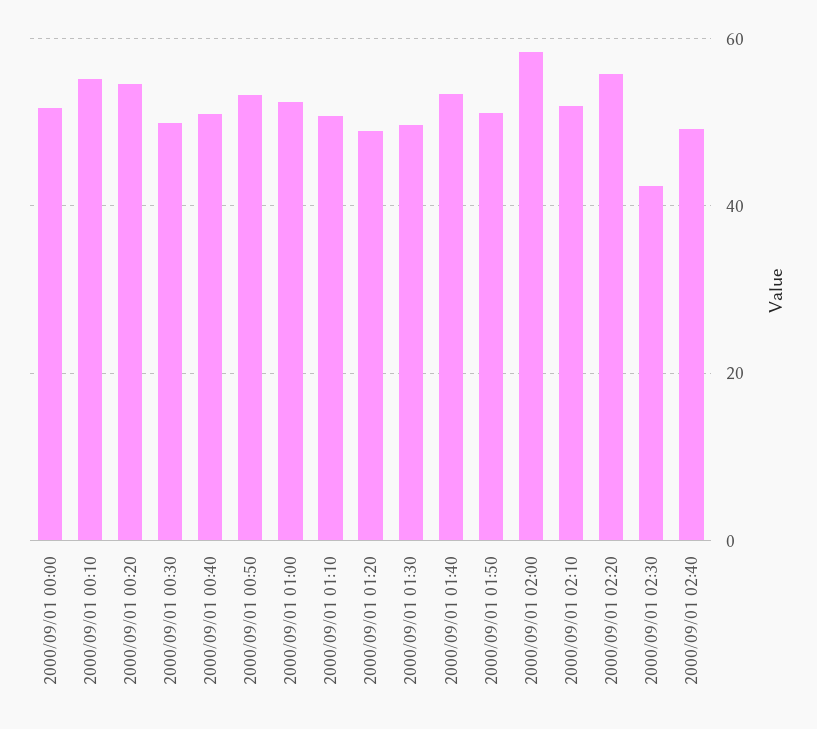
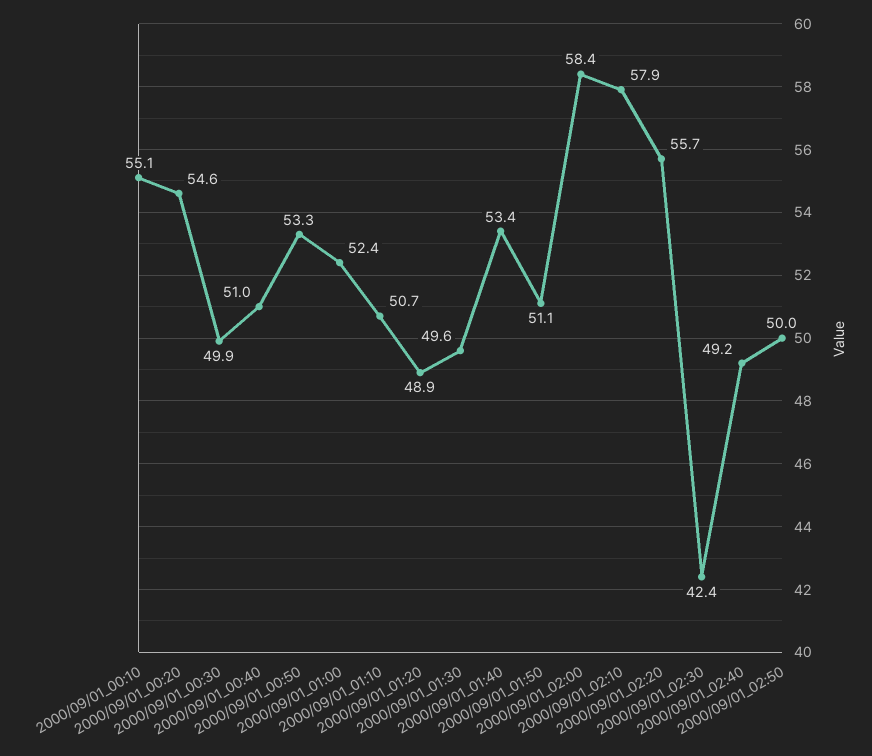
2000/09/01 00:00: 52 -> none
2000/09/01 02:10: 52 -> 57.9
2000/09/01_02:50: none -> 50

